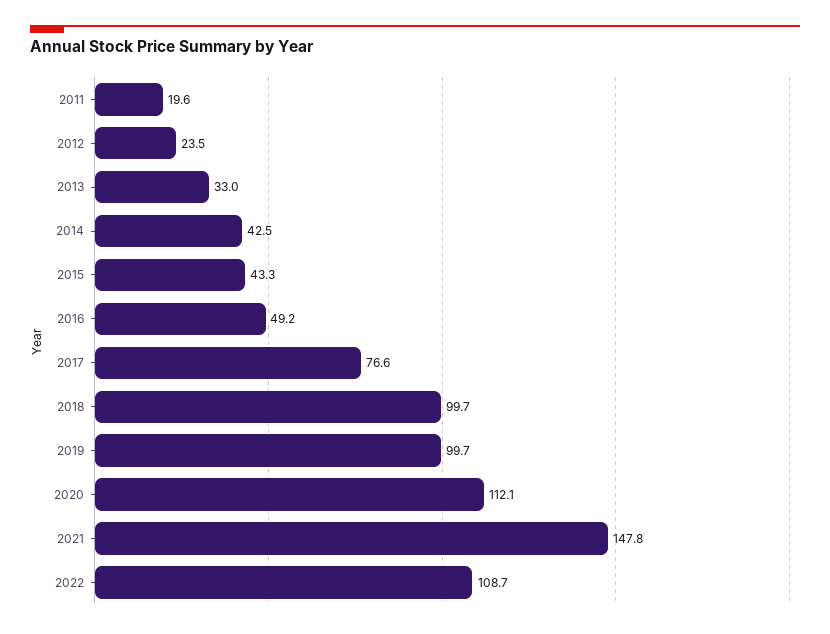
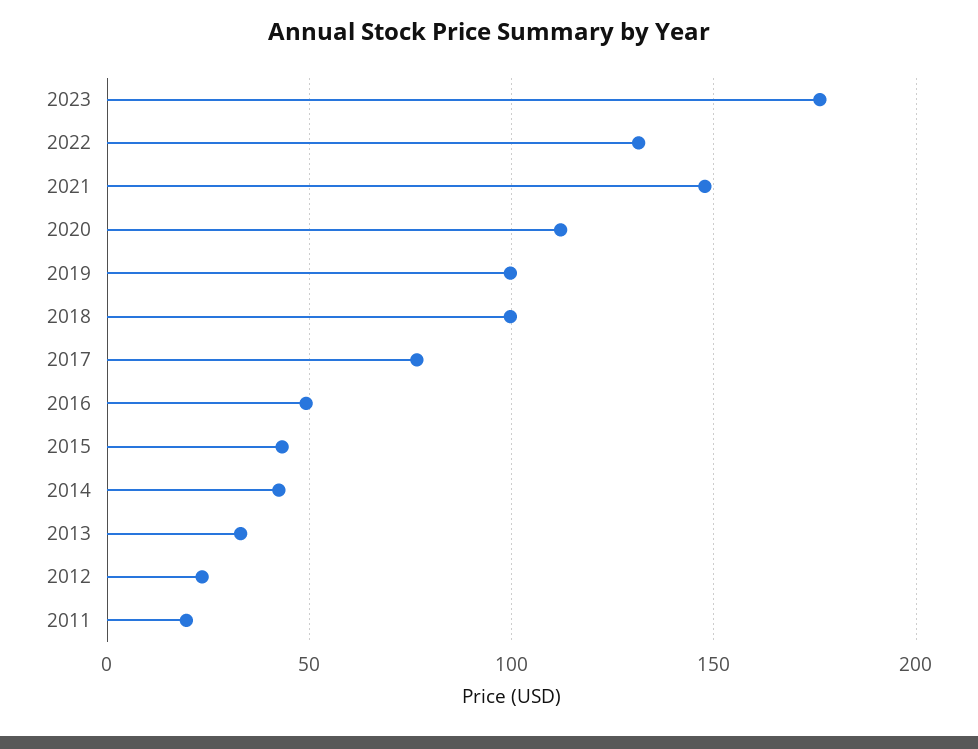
2022: 108.7 -> 130
2023: none -> 175

